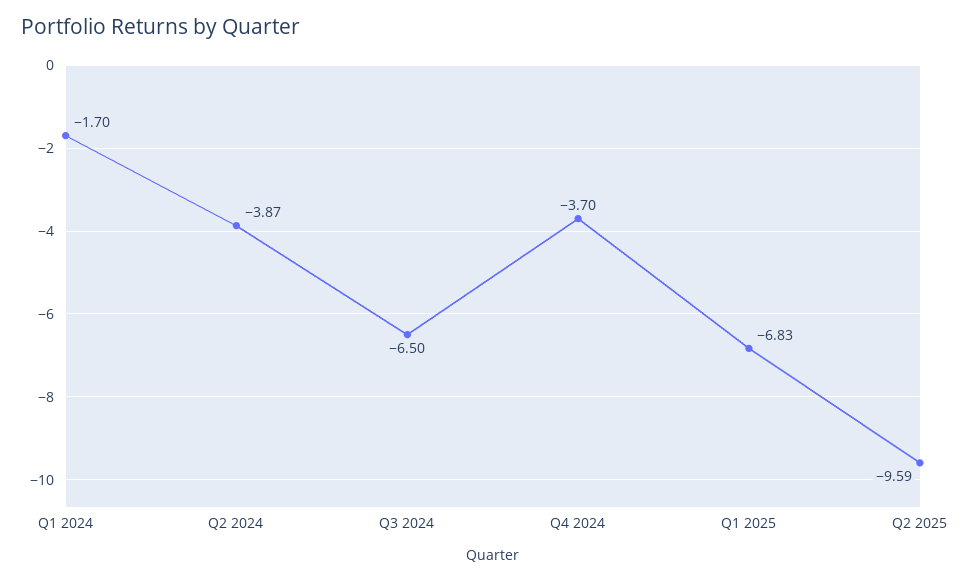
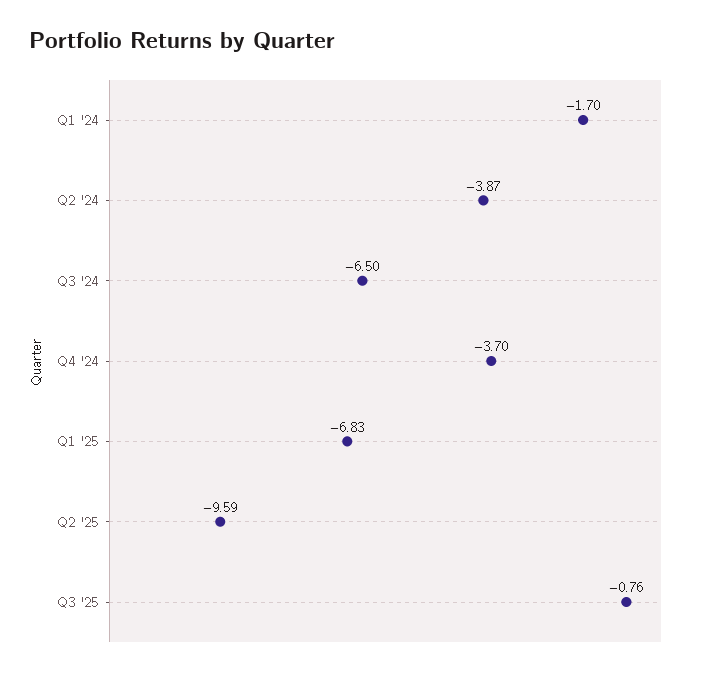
Q3 '25: none -> -0.76

